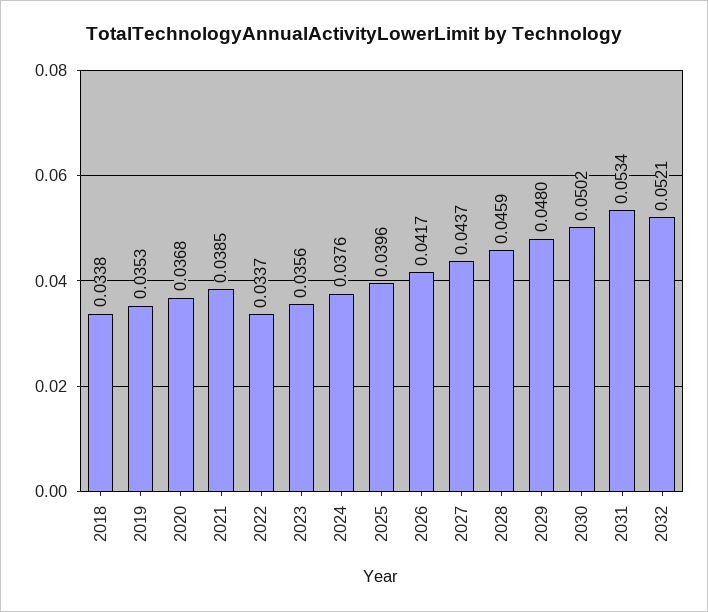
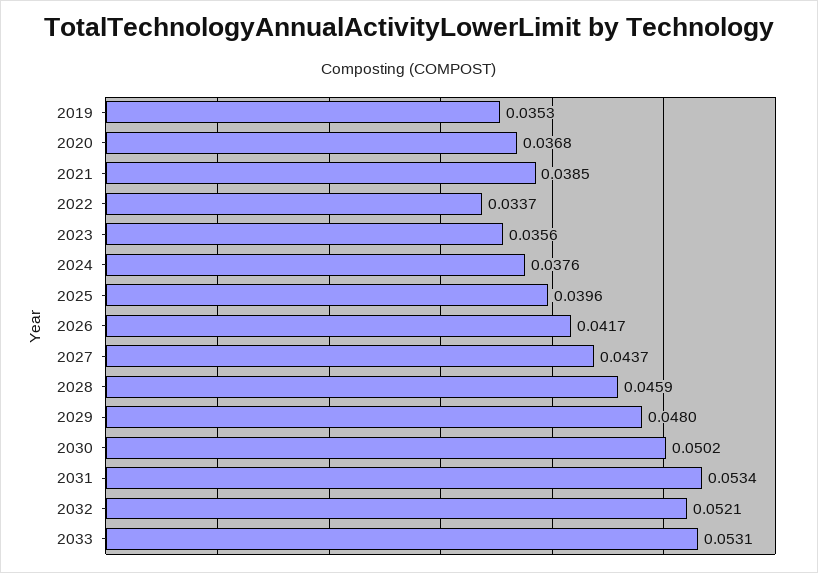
2018: 0.0338 -> none
2033: none -> 0.0531

